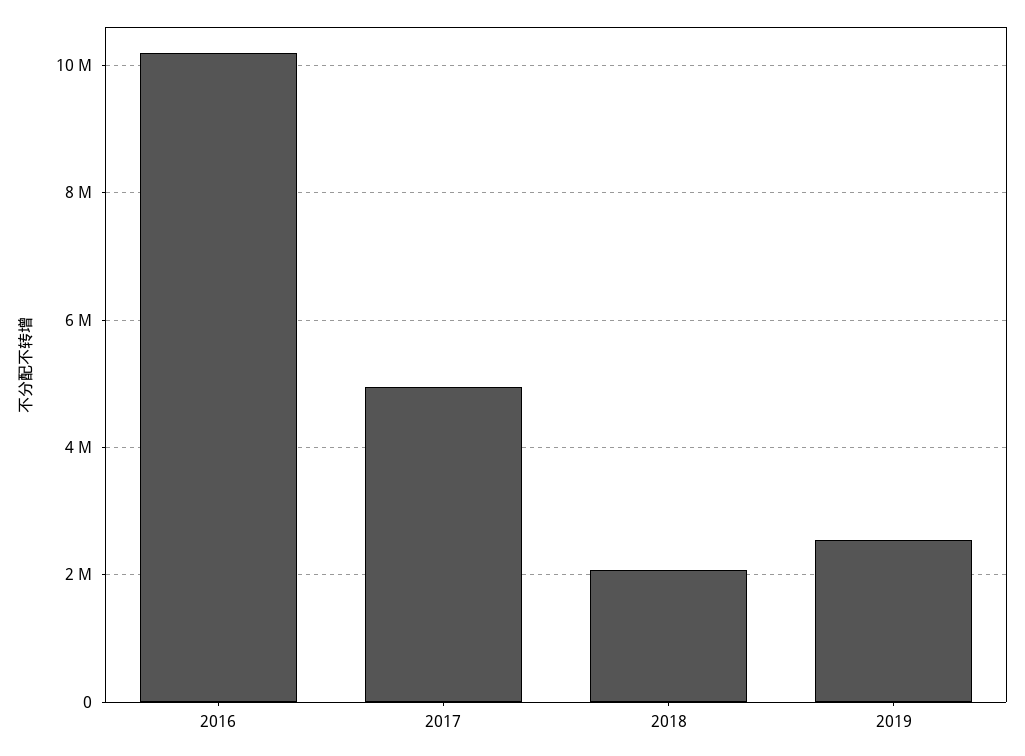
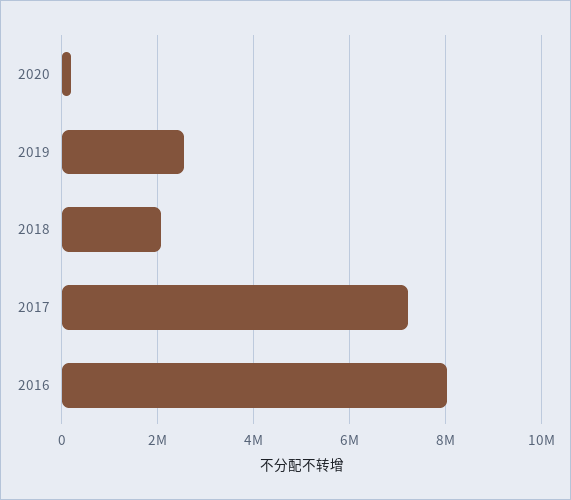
2016: 10200000 -> 8000000
2017: 5000000 -> 7200000
2020: none -> 200000

